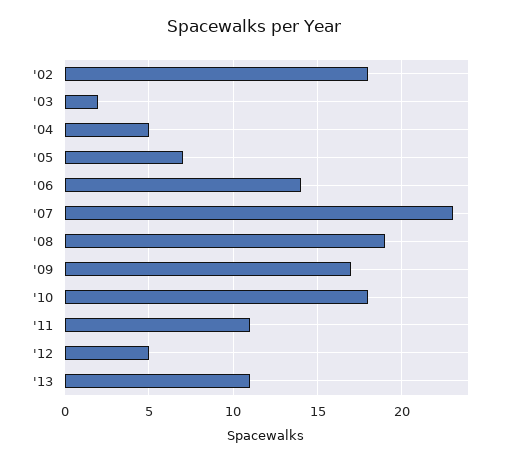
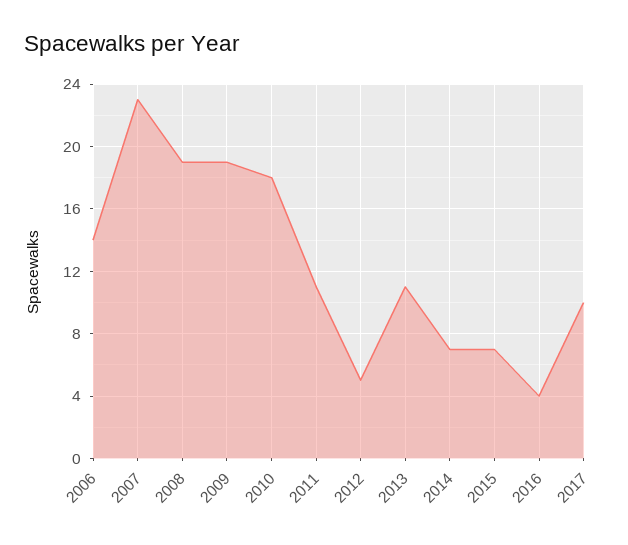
'02: 18 -> none
'03: 2 -> none
'04: 5 -> none
'05: 7 -> none
'09: 17 -> 19
2014: none -> 7
2015: none -> 7
2016: none -> 4
2017: none -> 10

